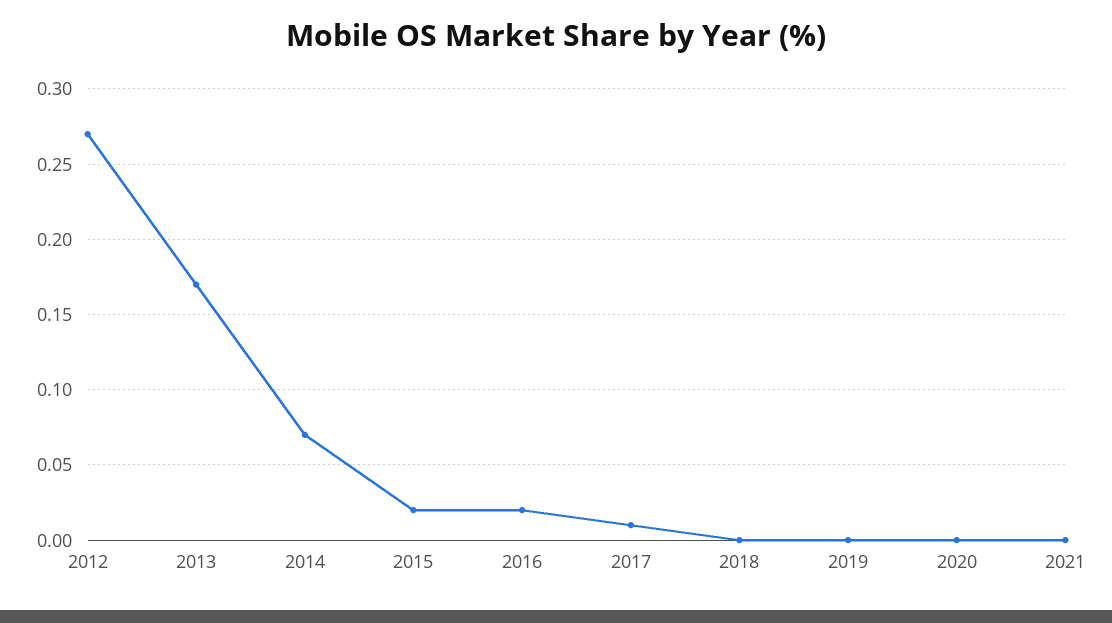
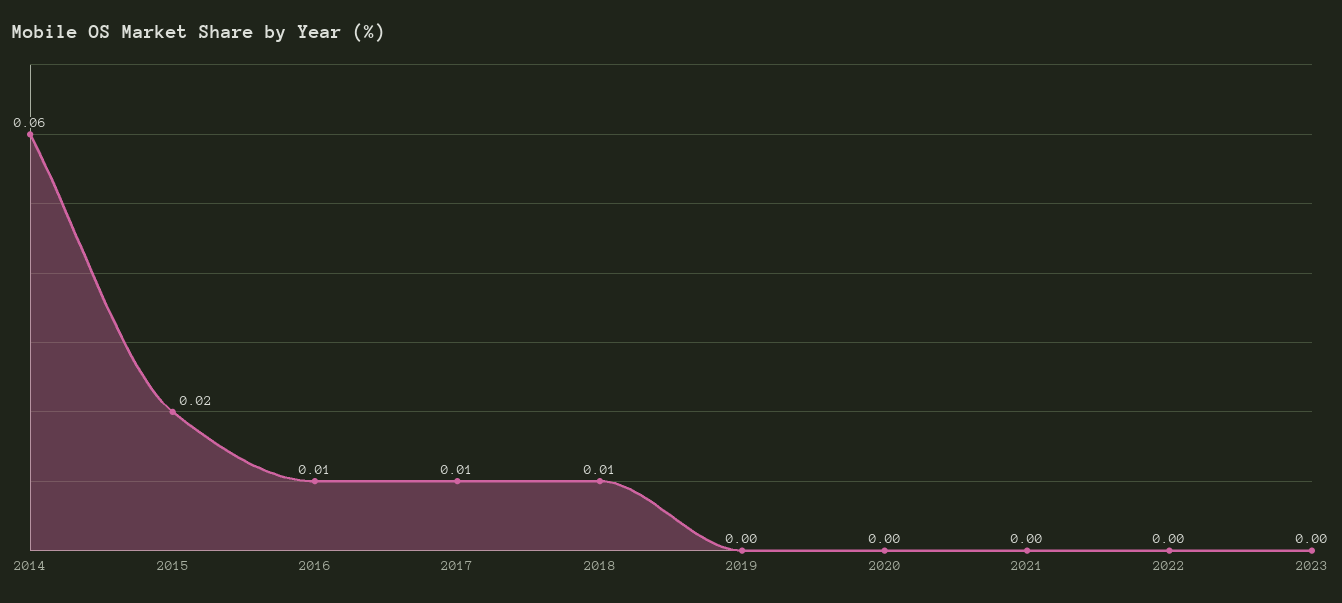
2012: 0.27 -> none
2013: 0.17 -> none
2014: 0.07 -> 0.06
2016: 0.02 -> 0.01
2018: 0 -> 0.01
2022: none -> 0
2023: none -> 0

